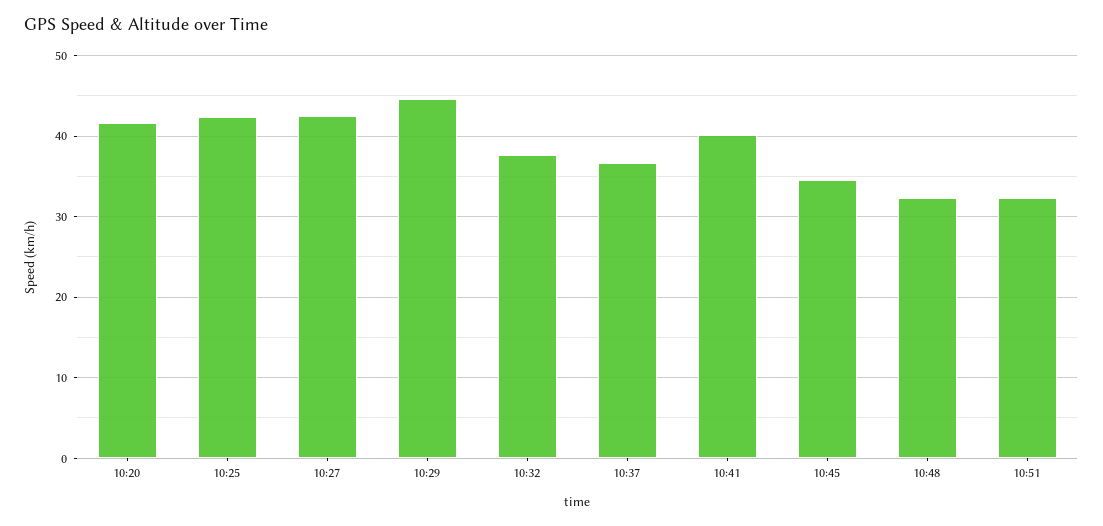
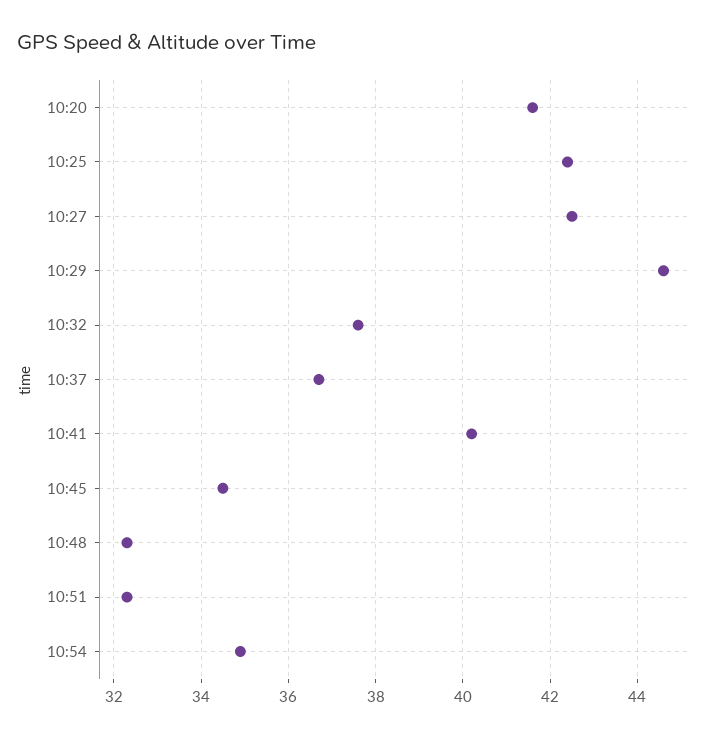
10:54: none -> 35

